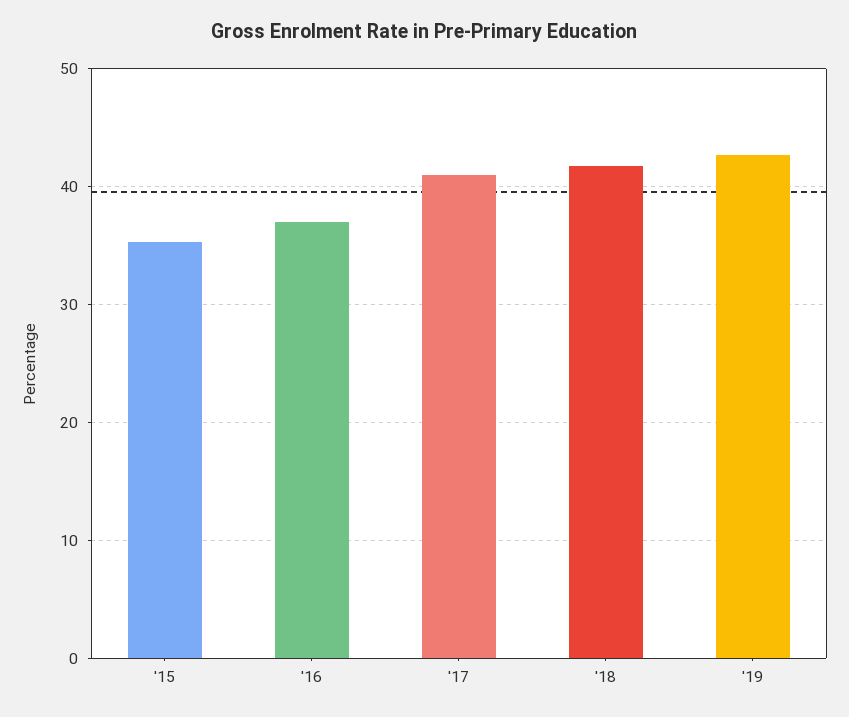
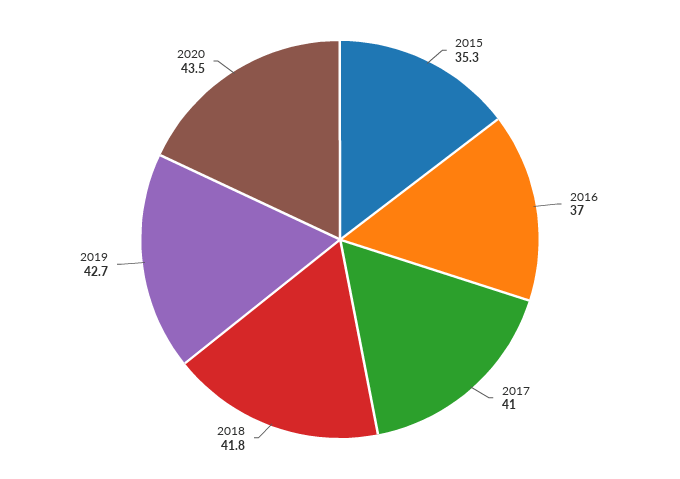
2020: none -> 43.5

